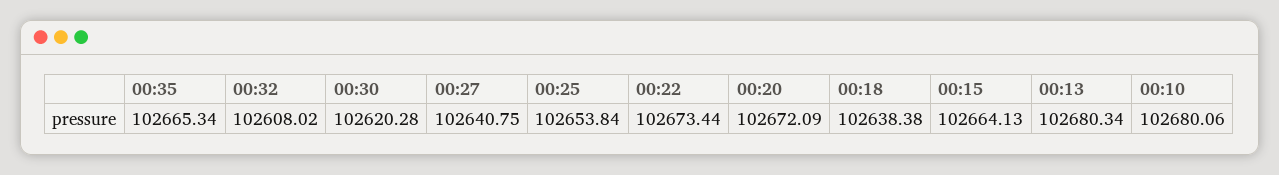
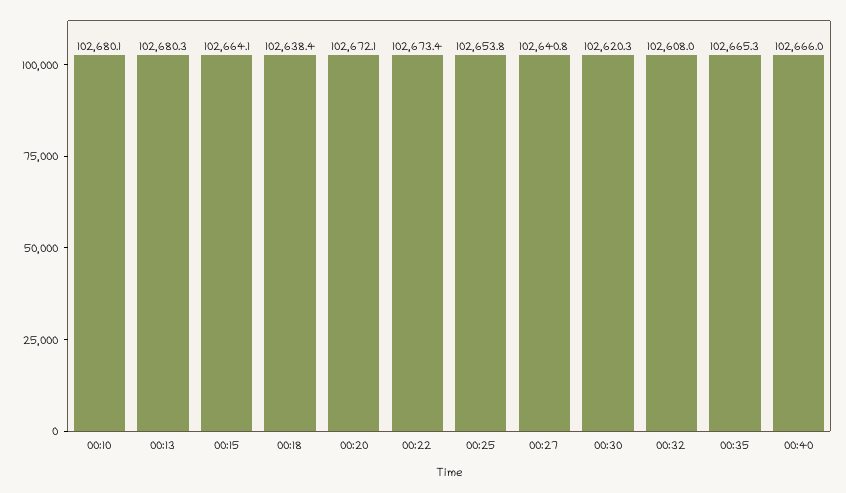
00:40: none -> 102666

